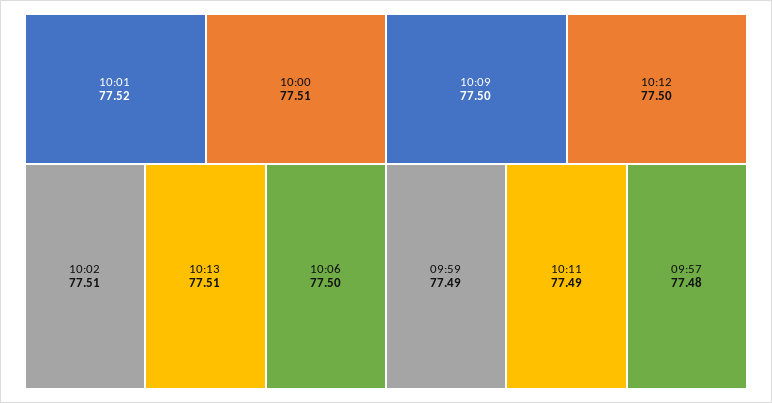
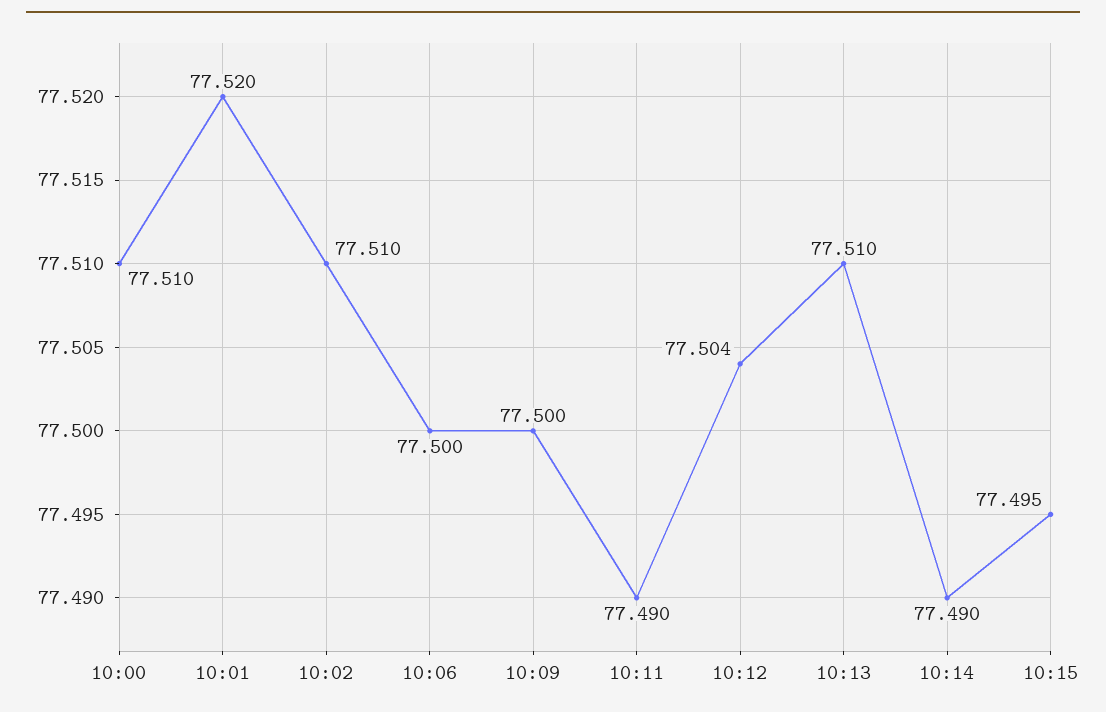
10:12: 77.5 -> 77.504
09:59: 77.49 -> none
09:57: 77.48 -> none
10:14: none -> 77.49
10:15: none -> 77.495

